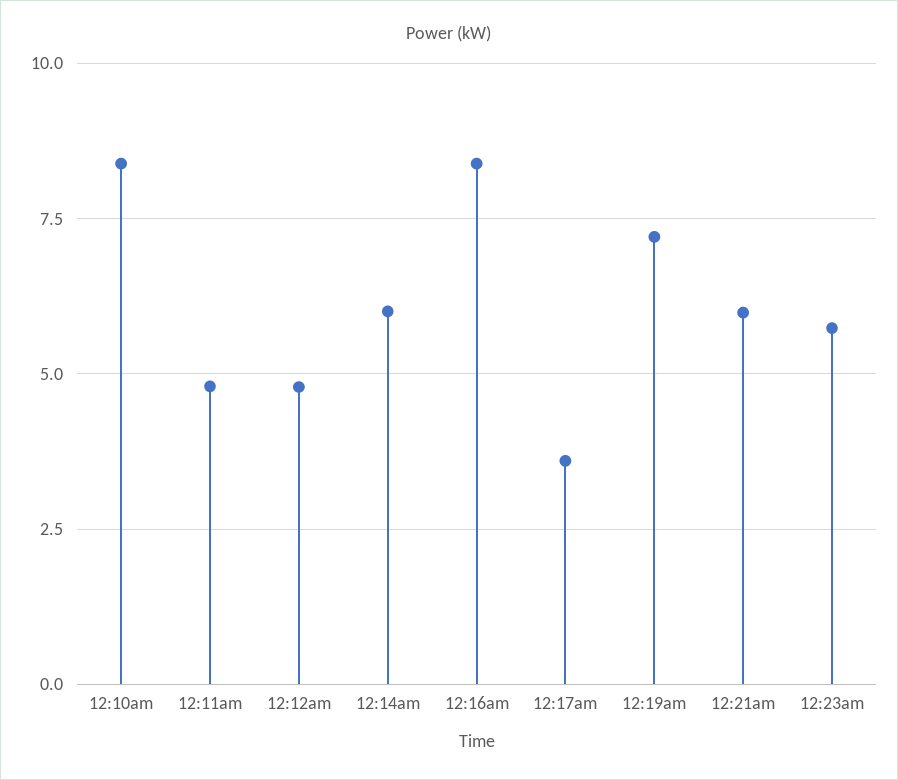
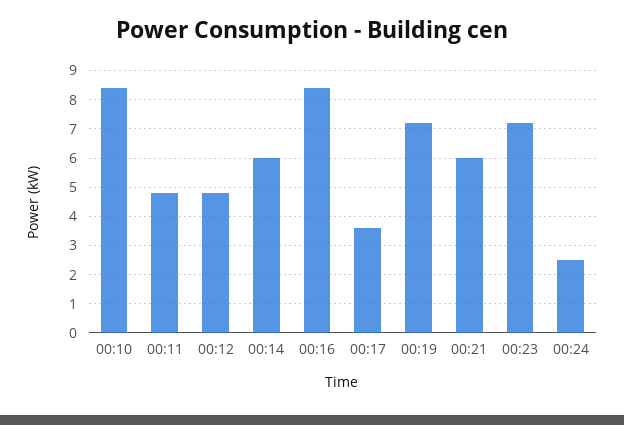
12:23am: 5.75 -> 7.25
00:24: none -> 2.5

